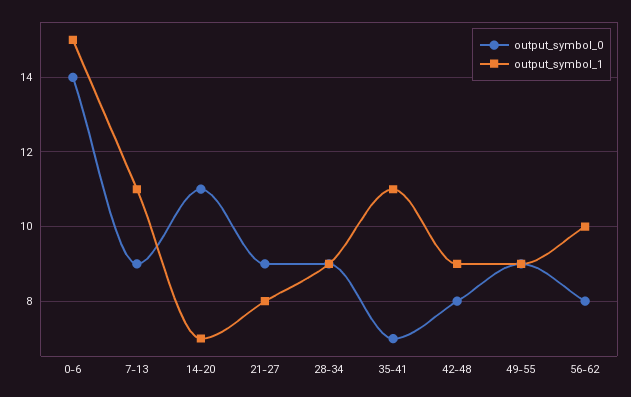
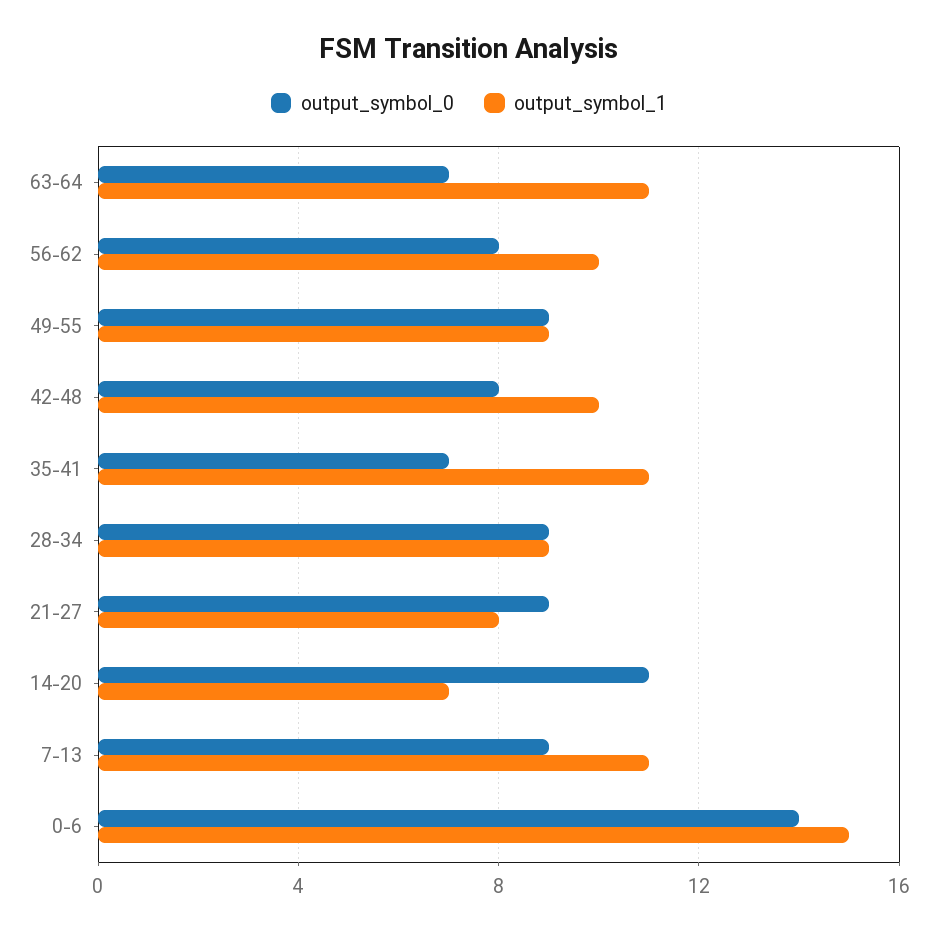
output_symbol_1, 42-48: 9 -> 10
output_symbol_0, 63-64: none -> 7
output_symbol_1, 63-64: none -> 11

